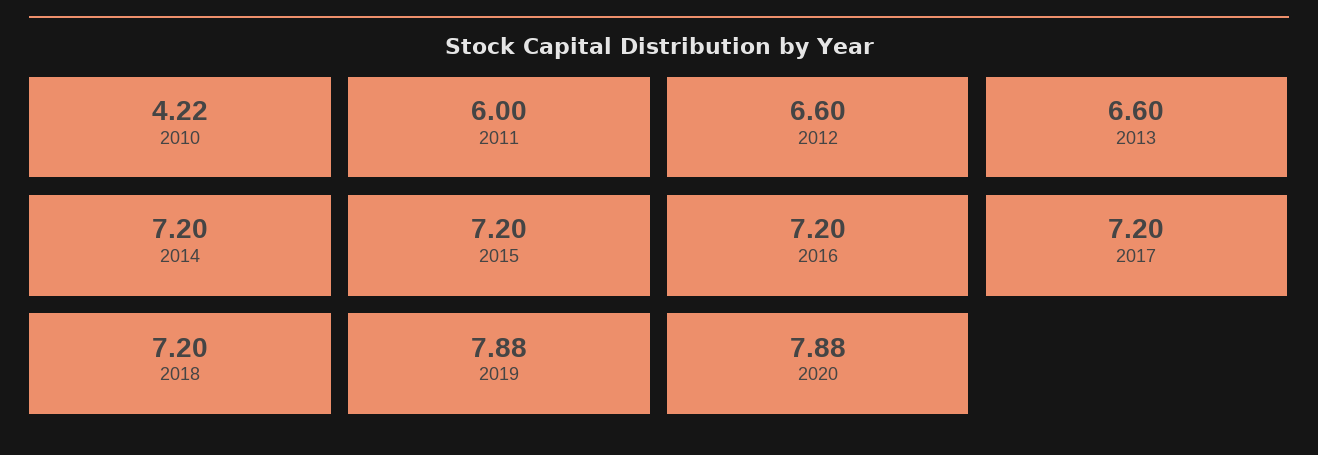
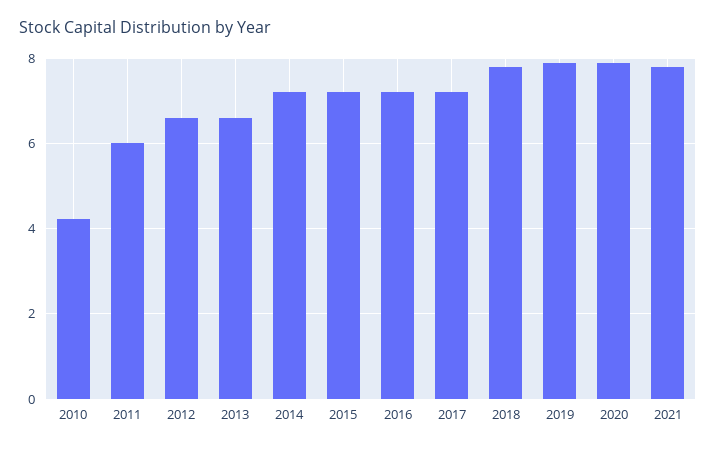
2018: 7.2 -> 7.8
2021: none -> 7.8

